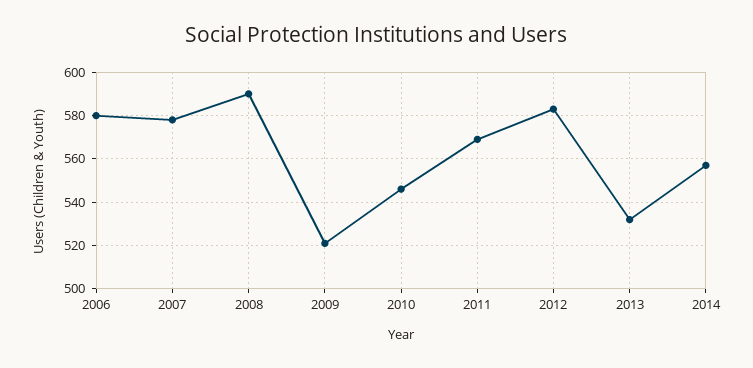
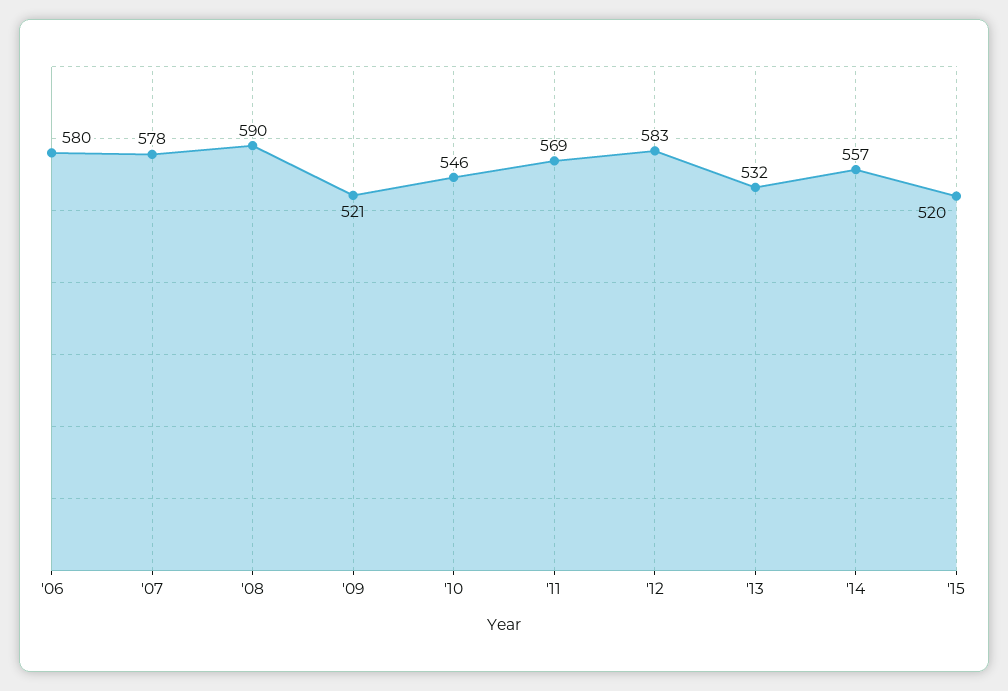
'15: none -> 520

